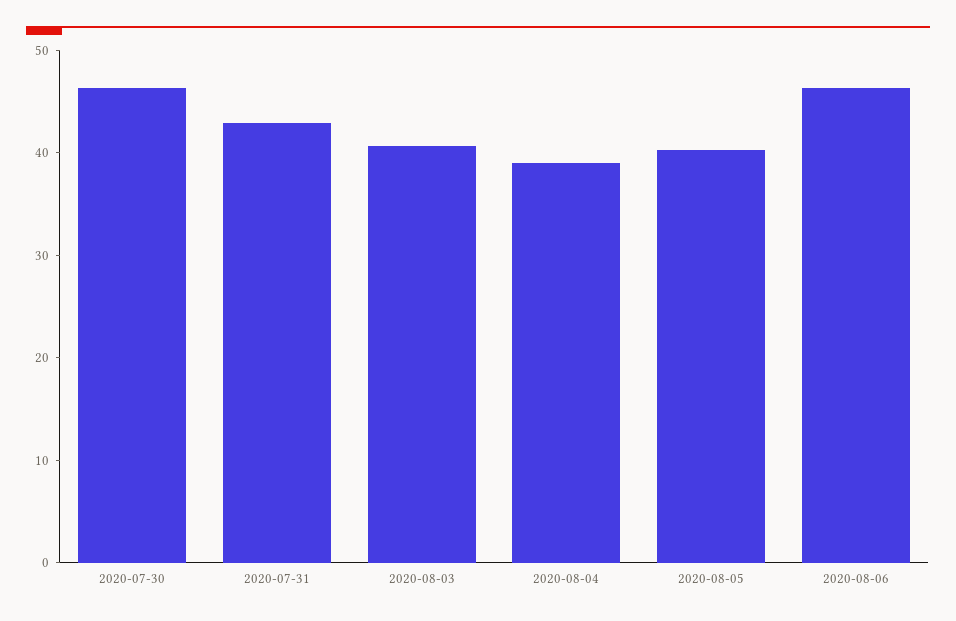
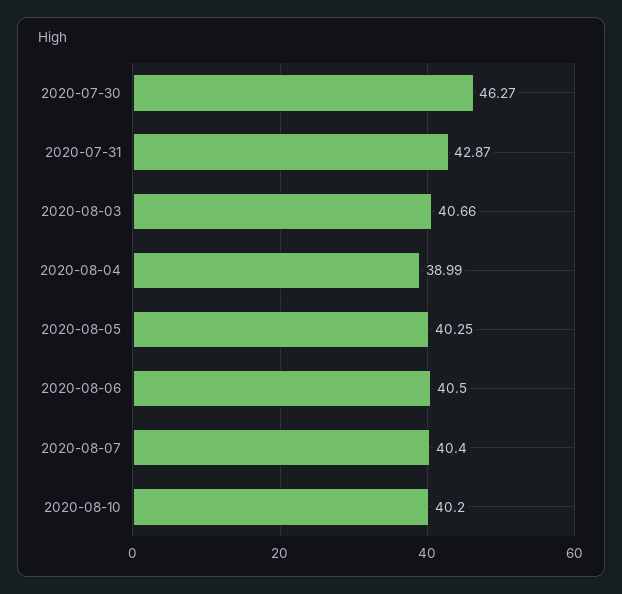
2020-08-06: 46 -> 40.5
2020-08-07: none -> 40.4
2020-08-10: none -> 40.2

